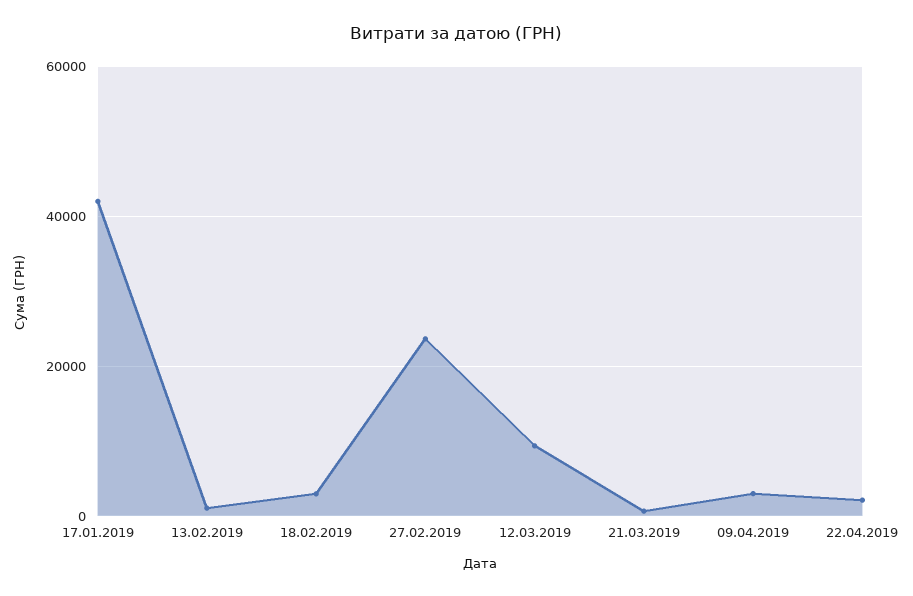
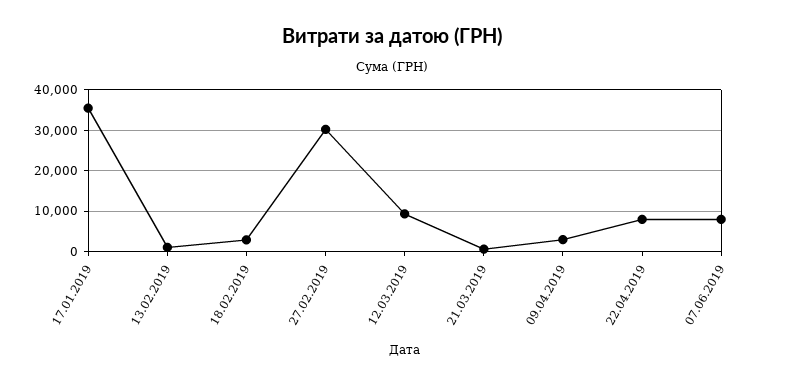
17.01.2019: 42000 -> 36000
27.02.2019: 24000 -> 30000
22.04.2019: 2000 -> 8000
07.06.2019: none -> 8000

